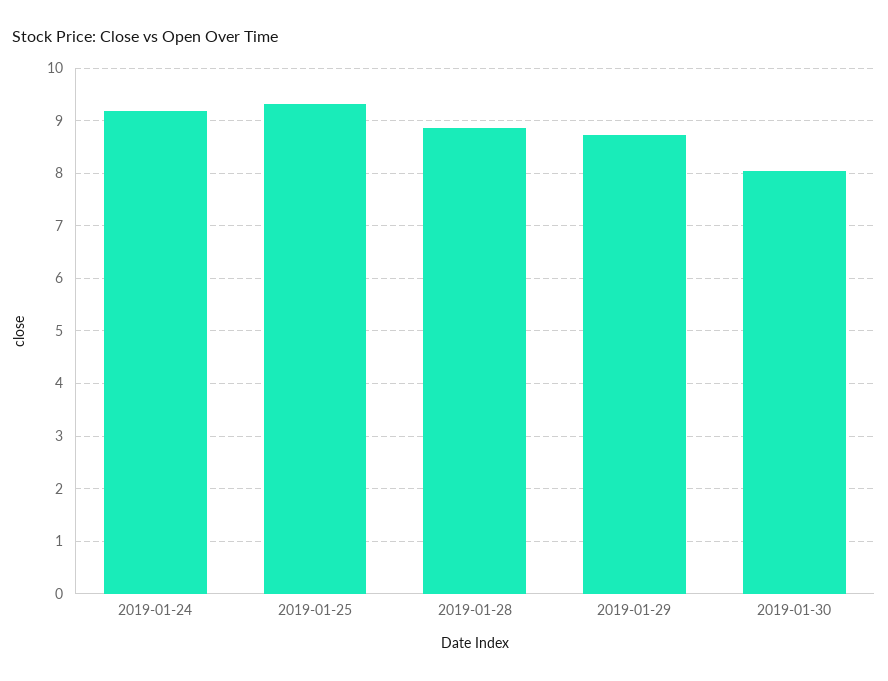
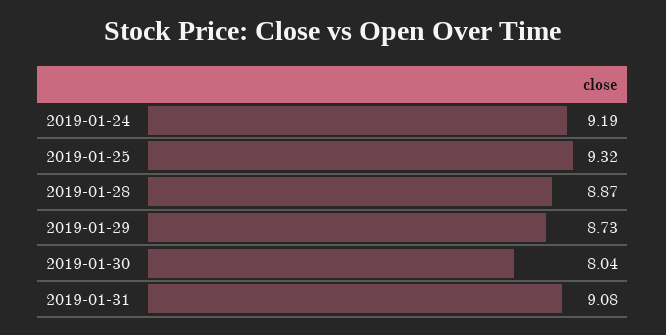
2019-01-31: none -> 9.08

